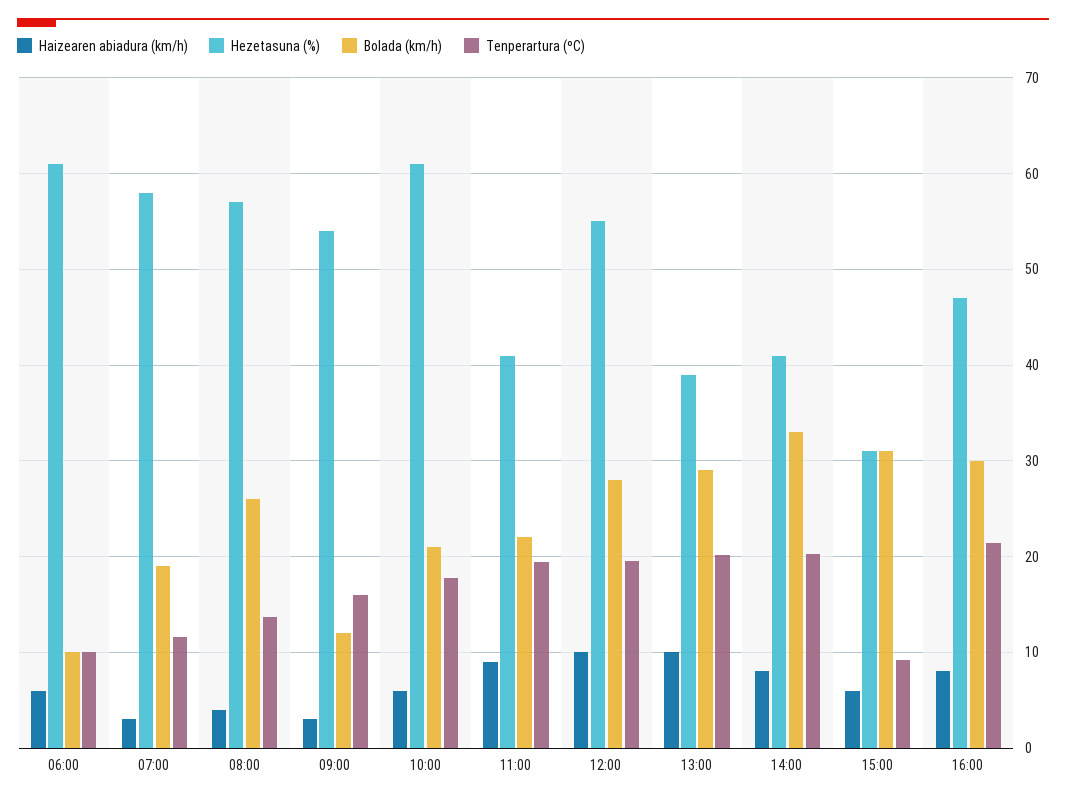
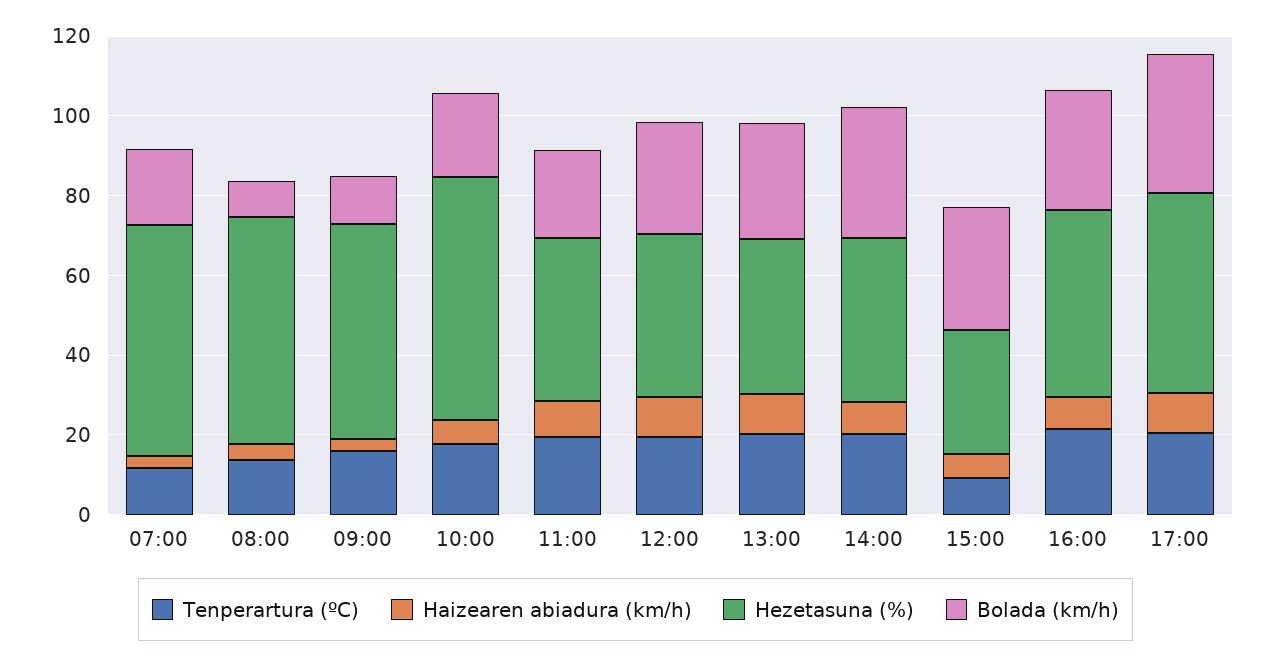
Haizearen abiadura (km/h), 06:00: 6 -> none
Hezetasuna (%), 06:00: 61 -> none
Bolada (km/h), 06:00: 10 -> none
Tenperartura (ºC), 06:00: 10 -> none
Bolada (km/h), 08:00: 26 -> 10
Hezetasuna (%), 12:00: 55 -> 40
Tenperartura (ºC), 17:00: none -> 20
Haizearen abiadura (km/h), 17:00: none -> 10
Hezetasuna (%), 17:00: none -> 50
Bolada (km/h), 17:00: none -> 35

